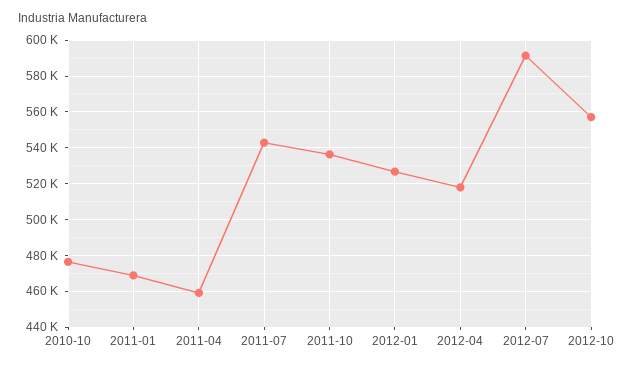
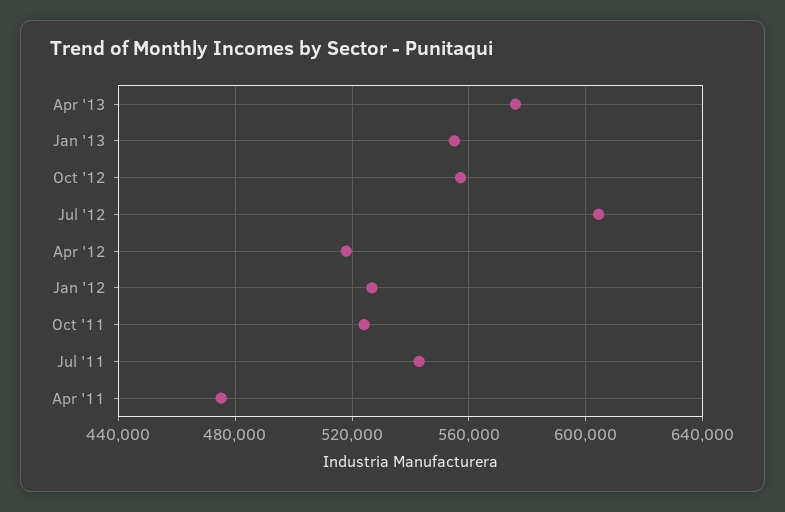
2010-10: 475000 -> none
2011-01: 470000 -> none
2011-04: 460000 -> 475000
2011-10: 535000 -> 525000
2012-07: 590000 -> 605000
Apr '13: none -> 575000
Jan '13: none -> 555000

